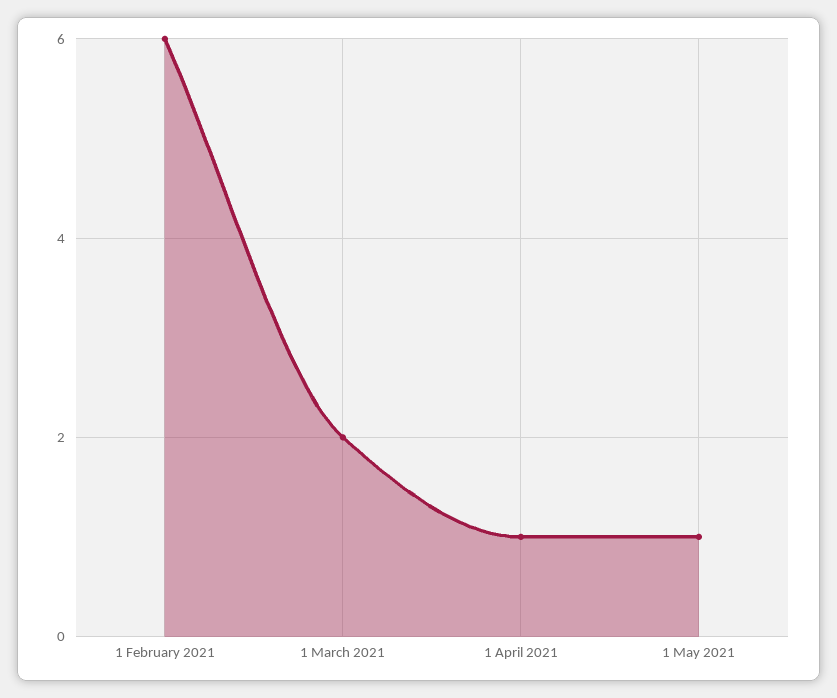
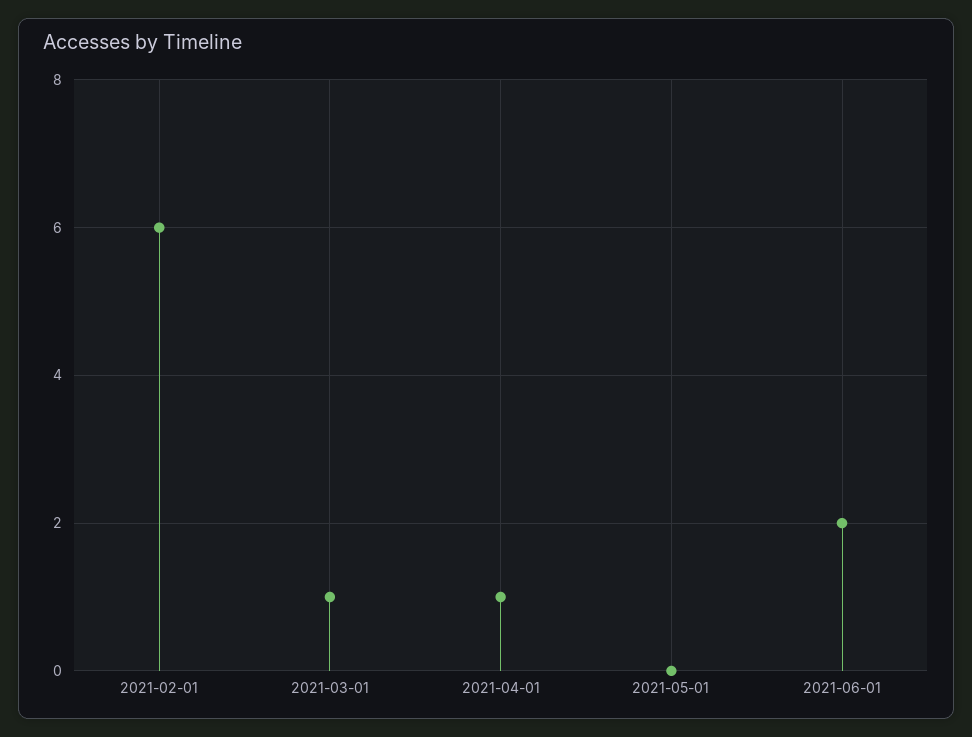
1 March 2021: 2 -> 1
1 May 2021: 1 -> 0
2021-06-01: none -> 2

